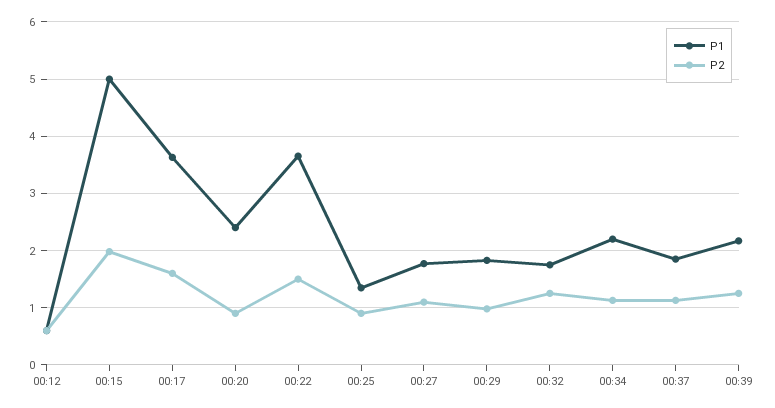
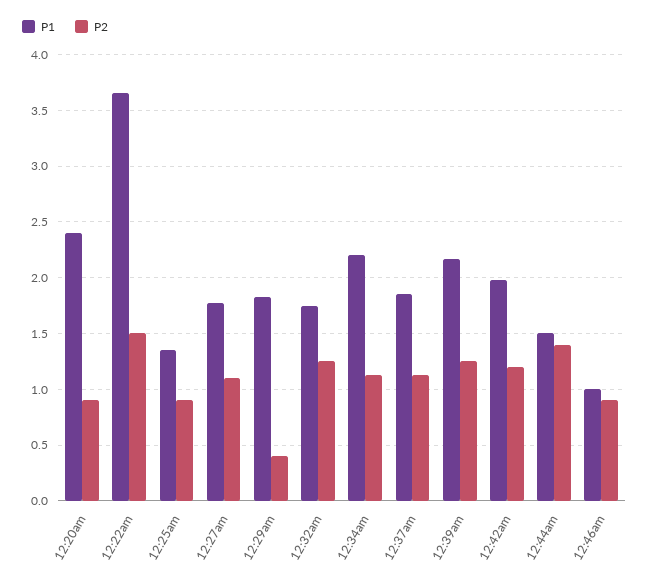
P1, 00:12: 0.6 -> none
P2, 00:12: 0.6 -> none
P1, 00:15: 5 -> none
P2, 00:15: 2 -> none
P1, 00:17: 3.6 -> none
P2, 00:17: 1.6 -> none
P2, 00:29: 1 -> 0.4
P1, 12:42am: none -> 2
P2, 12:42am: none -> 1.2
P1, 12:44am: none -> 1.5
P2, 12:44am: none -> 1.4
P1, 12:46am: none -> 1
P2, 12:46am: none -> 0.9

